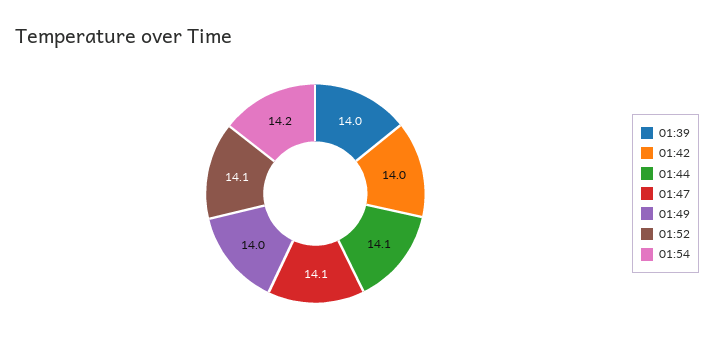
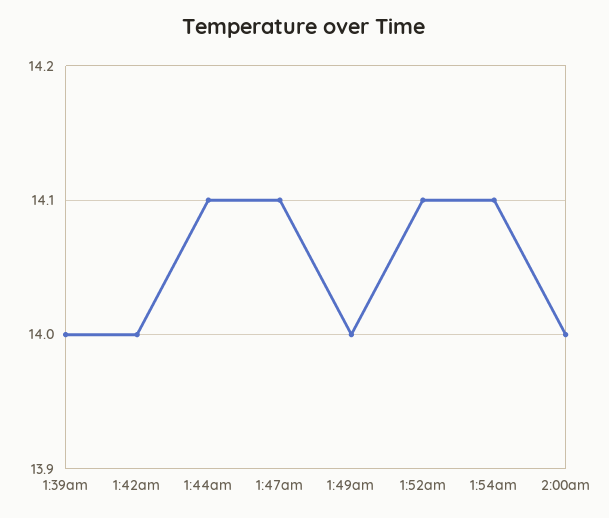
01:54: 14.2 -> 14.1
2:00am: none -> 14

